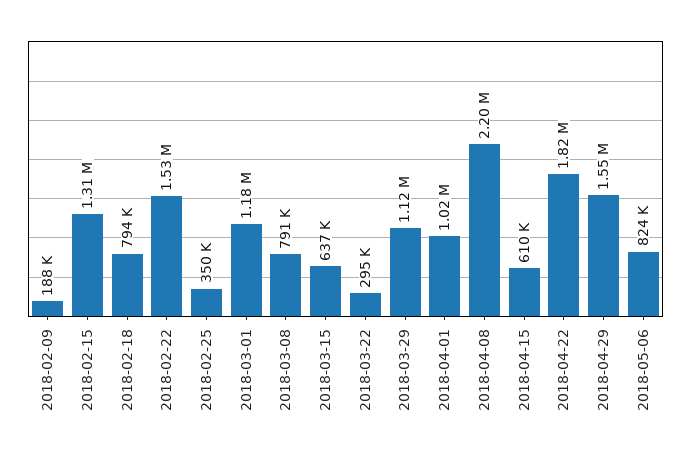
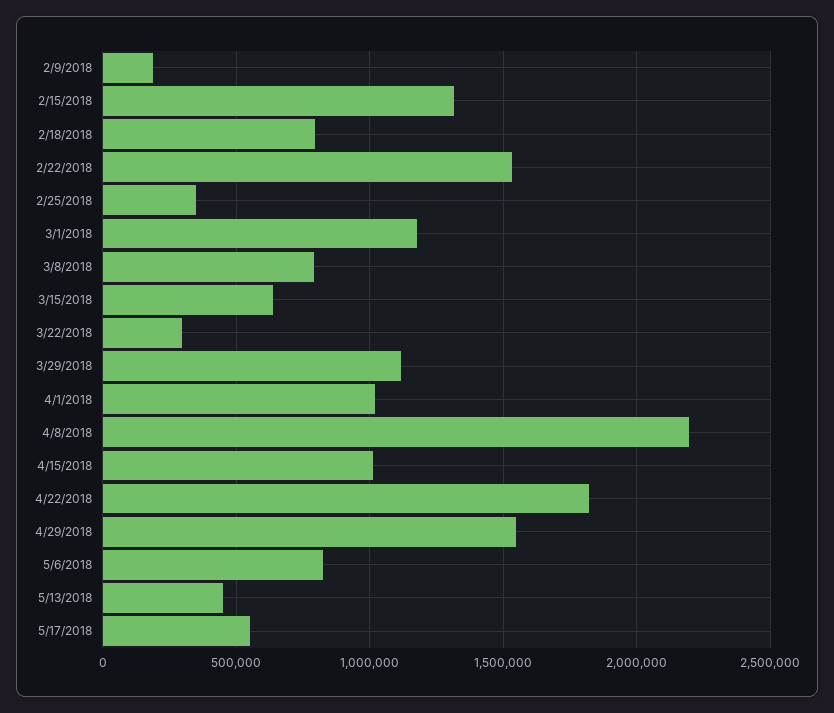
2018-04-15: 610000 -> 1000000
5/13/2018: none -> 450000
5/17/2018: none -> 550000

